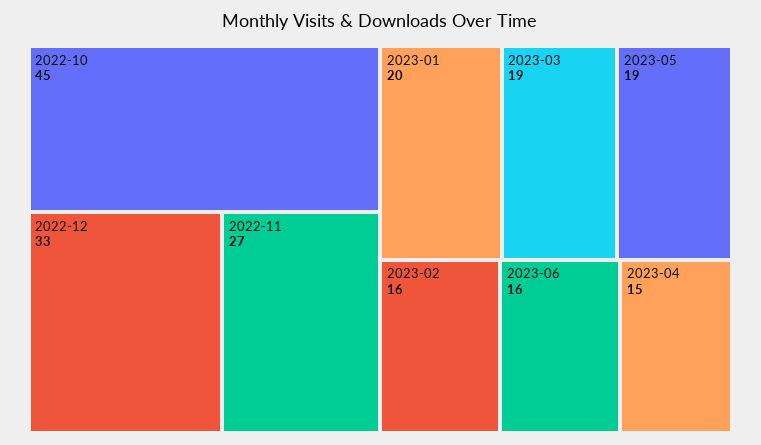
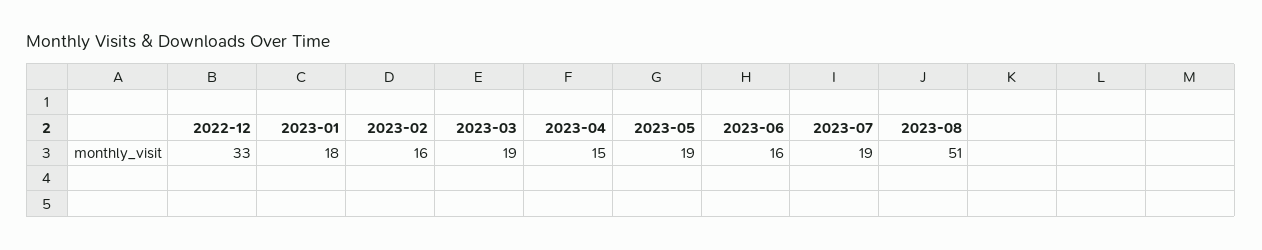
2022-10: 45 -> none
2022-11: 27 -> none
2023-01: 20 -> 18
2023-07: none -> 19
2023-08: none -> 51

